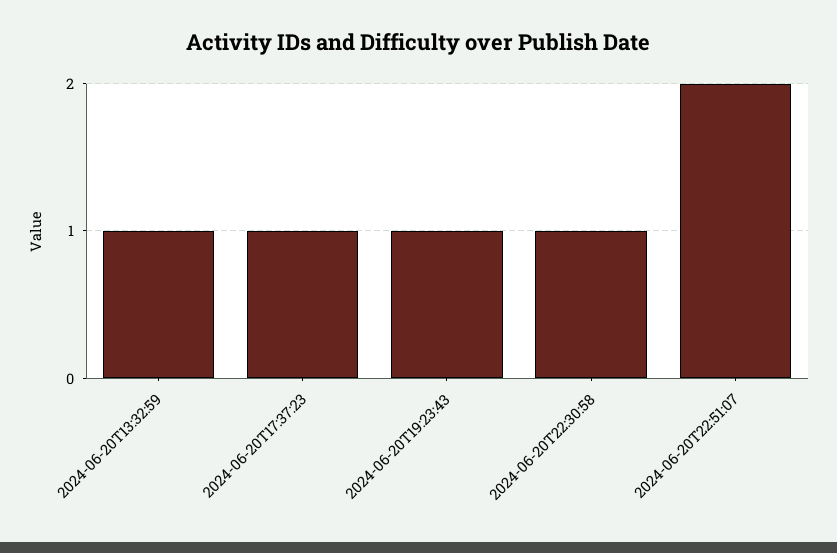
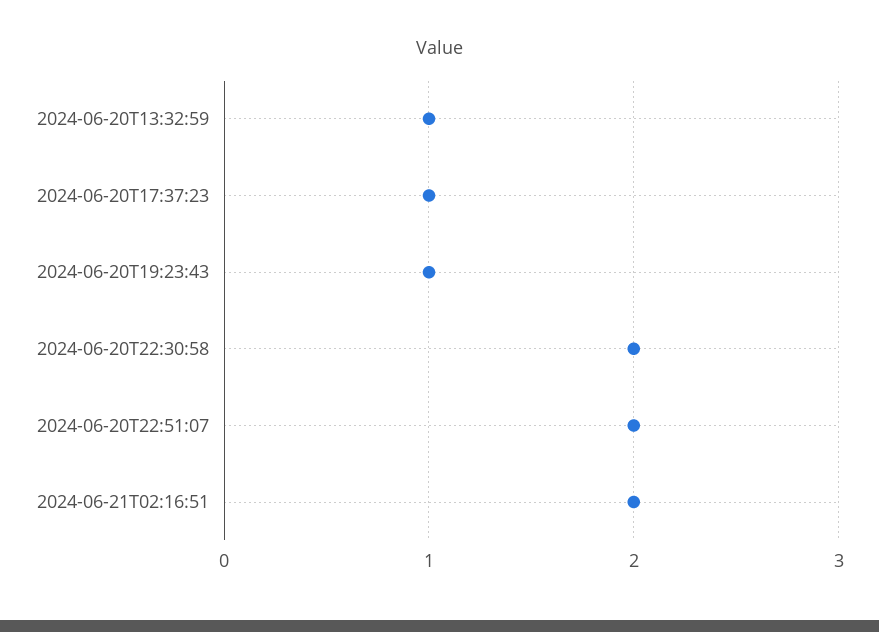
2024-06-20T22:30:58: 1 -> 2
2024-06-21T02:16:51: none -> 2

